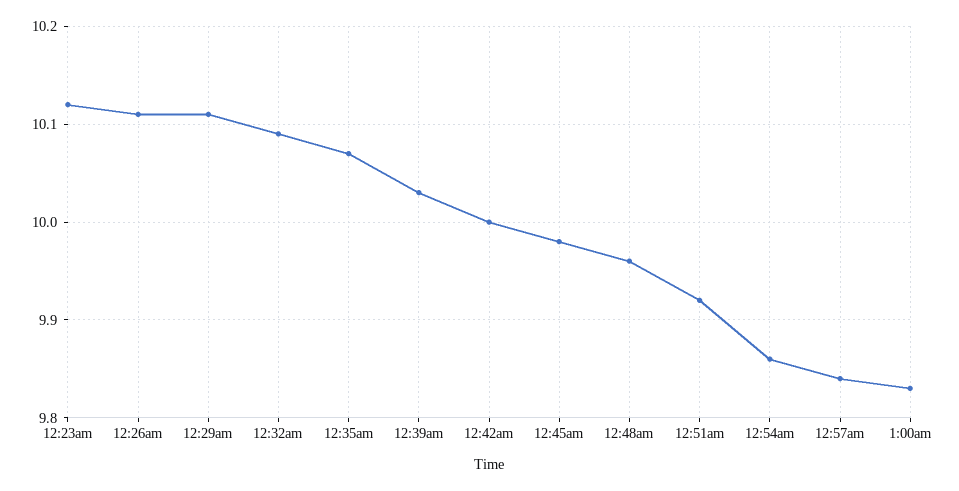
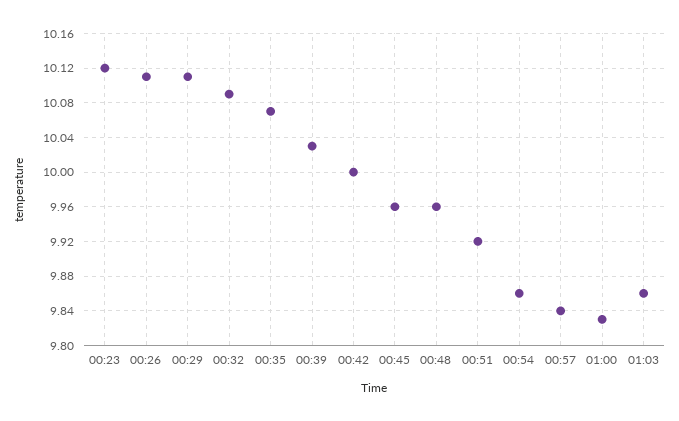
12:45am: 9.98 -> 9.96
01:03: none -> 9.86

